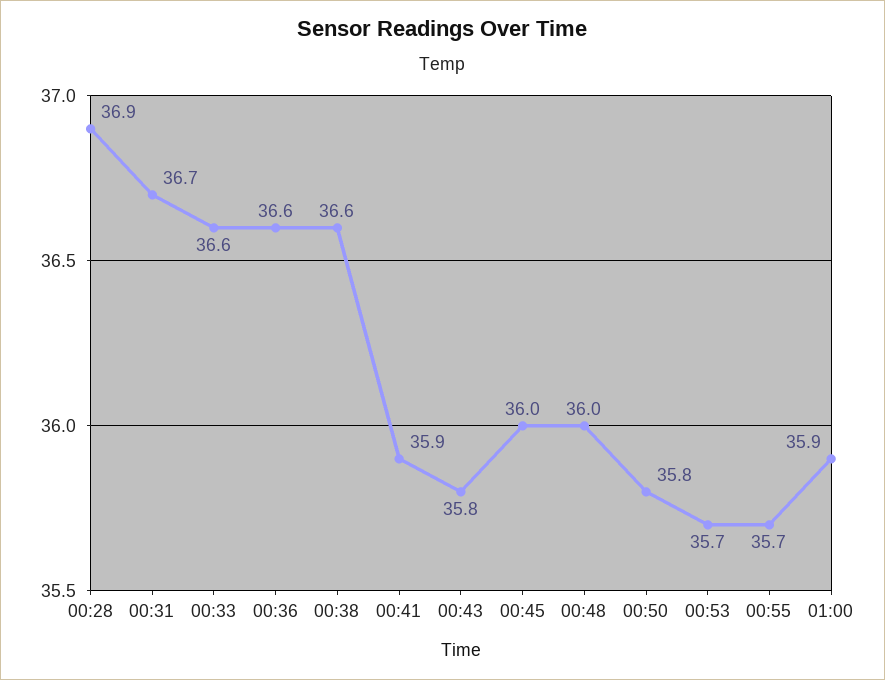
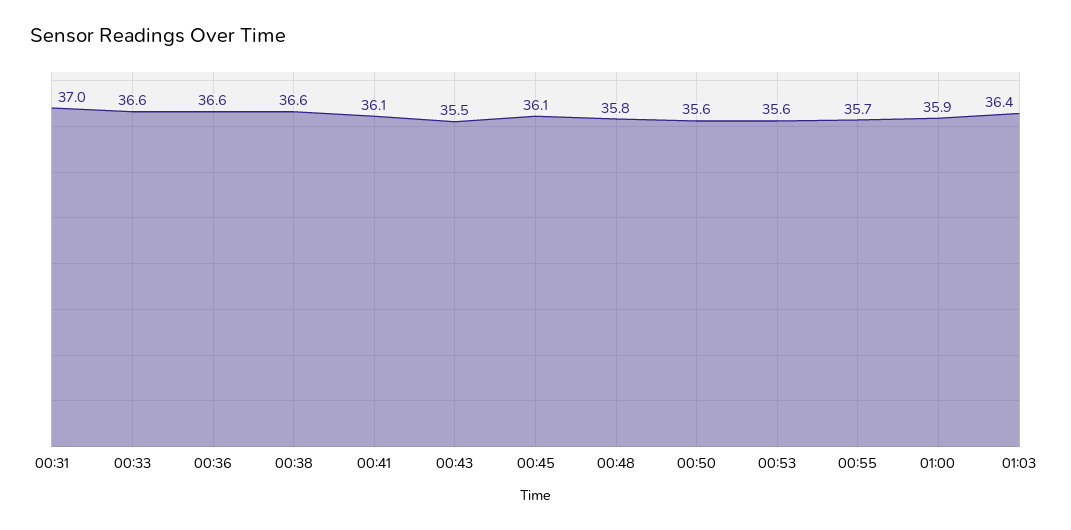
00:28: 36.9 -> none
00:31: 36.7 -> 37
00:41: 35.9 -> 36.1
00:43: 35.8 -> 35.5
00:45: 36 -> 36.1
00:48: 36 -> 35.8
00:50: 35.8 -> 35.6
00:53: 35.7 -> 35.6
01:03: none -> 36.4

